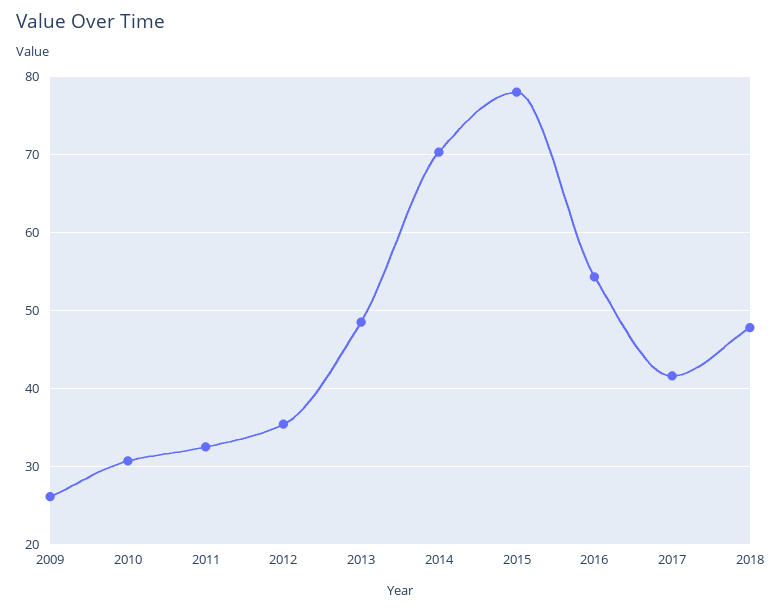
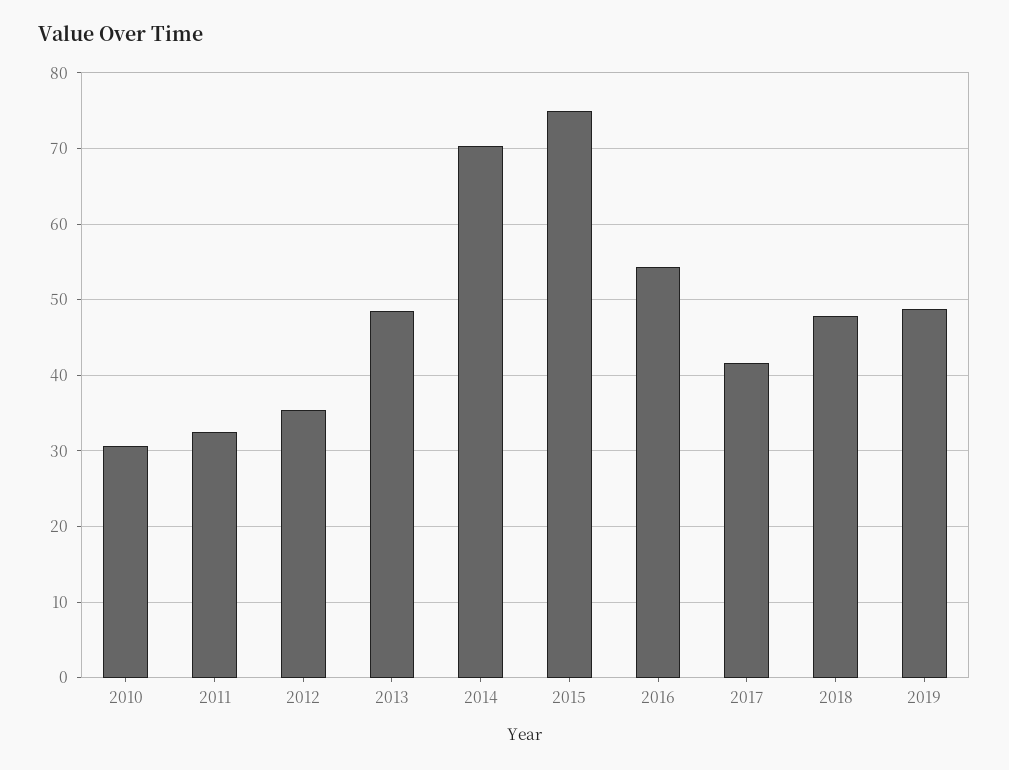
2009: 26 -> none
2015: 78 -> 75
2019: none -> 49

